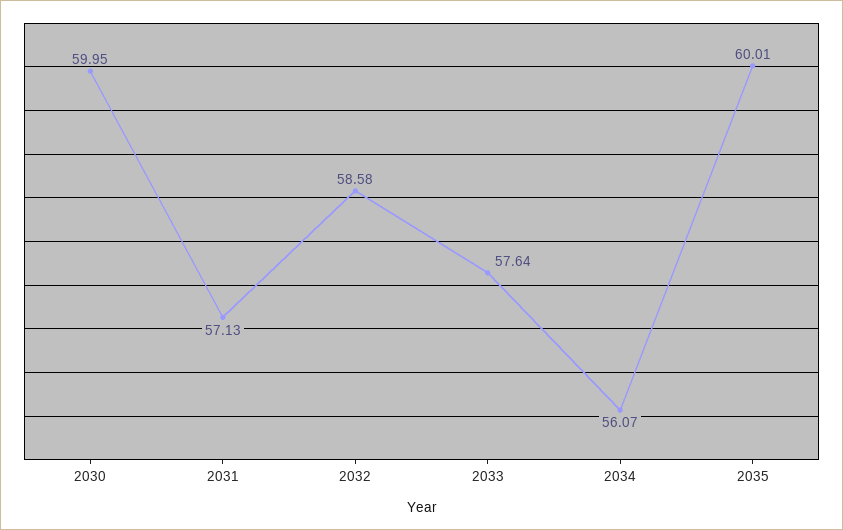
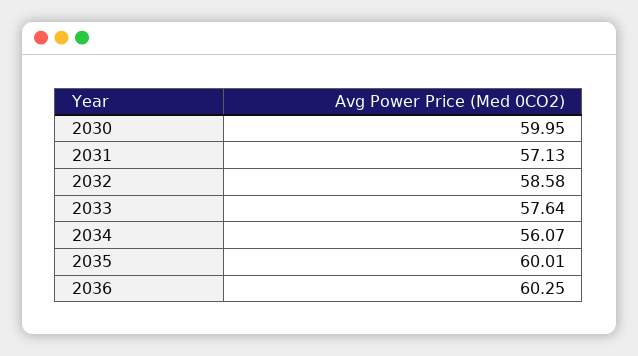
2036: none -> 60.25

